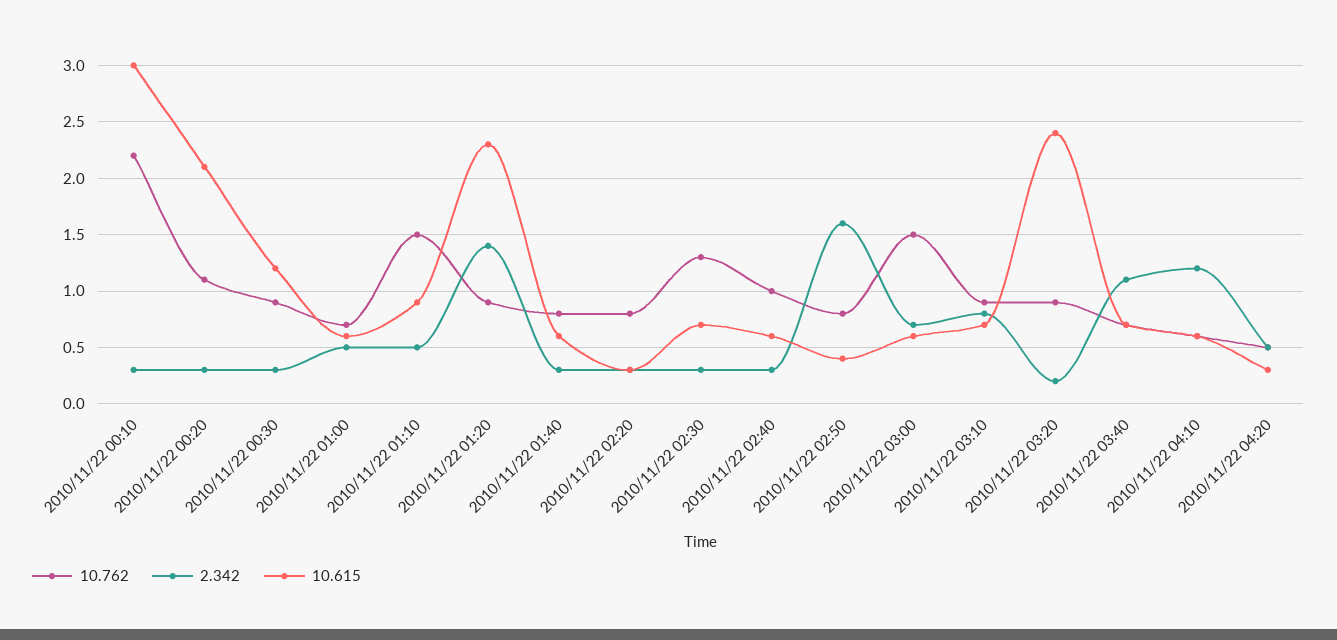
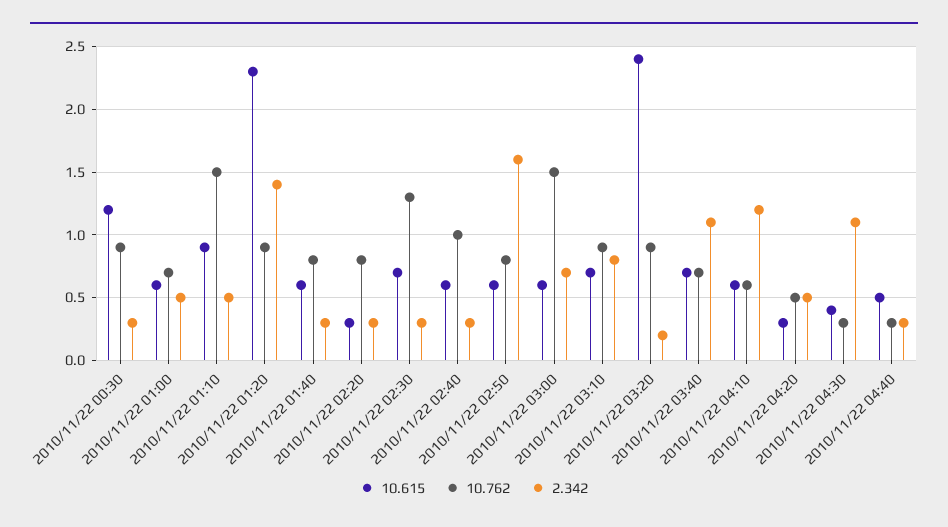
10.762, 2010/11/22 00:10: 2.2 -> none
2.342, 2010/11/22 00:10: 0.3 -> none
10.615, 2010/11/22 00:10: 3 -> none
10.762, 2010/11/22 00:20: 1.1 -> none
2.342, 2010/11/22 00:20: 0.3 -> none
10.615, 2010/11/22 00:20: 2.1 -> none
10.615, 2010/11/22 02:50: 0.4 -> 0.6
10.615, 2010/11/22 04:30: none -> 0.4
10.762, 2010/11/22 04:30: none -> 0.3
2.342, 2010/11/22 04:30: none -> 1.1
10.615, 2010/11/22 04:40: none -> 0.5
10.762, 2010/11/22 04:40: none -> 0.3
2.342, 2010/11/22 04:40: none -> 0.3

